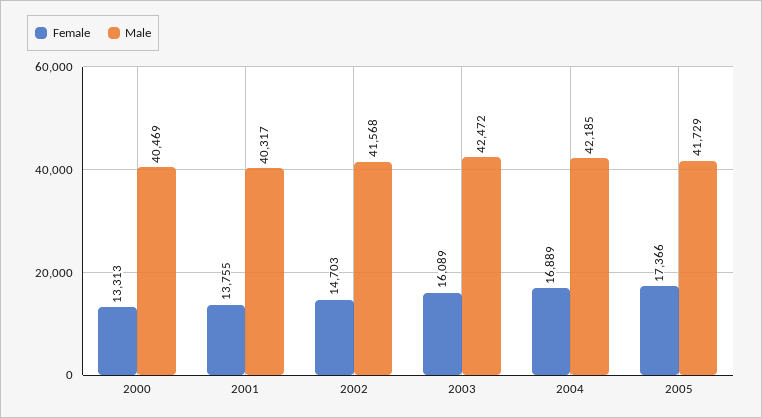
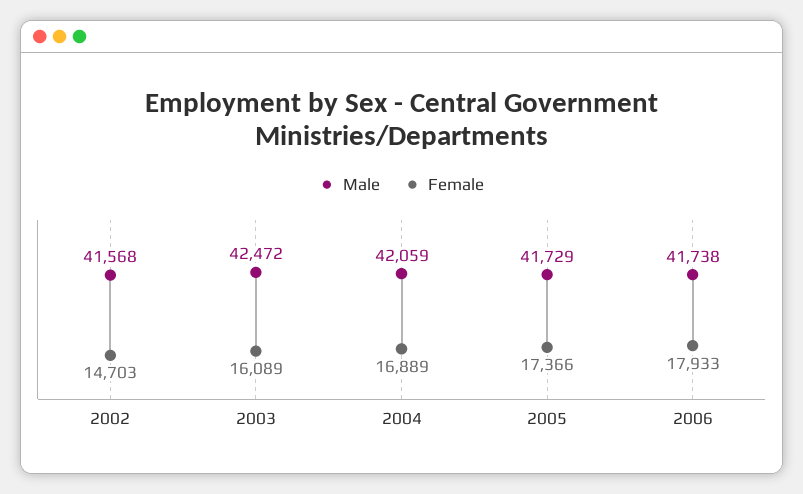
Female, 2000: 13313 -> none
Male, 2000: 40469 -> none
Female, 2001: 13755 -> none
Male, 2001: 40317 -> none
Male, 2004: 42185 -> 42059
Male, 2006: none -> 41738
Female, 2006: none -> 17933

